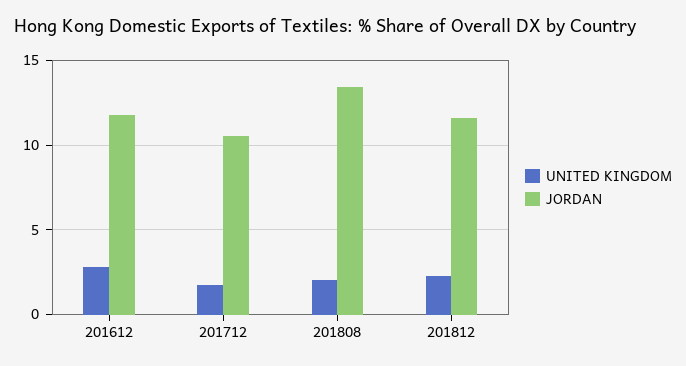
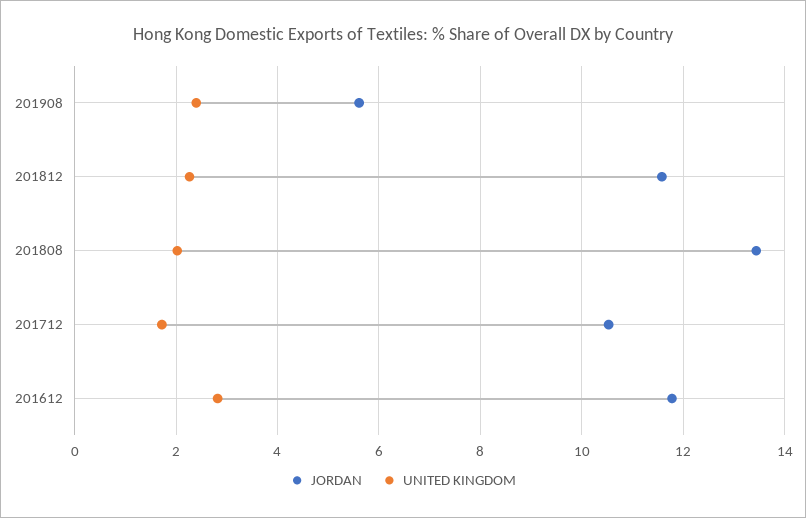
JORDAN, 201908: none -> 5.6
UNITED KINGDOM, 201908: none -> 2.4

